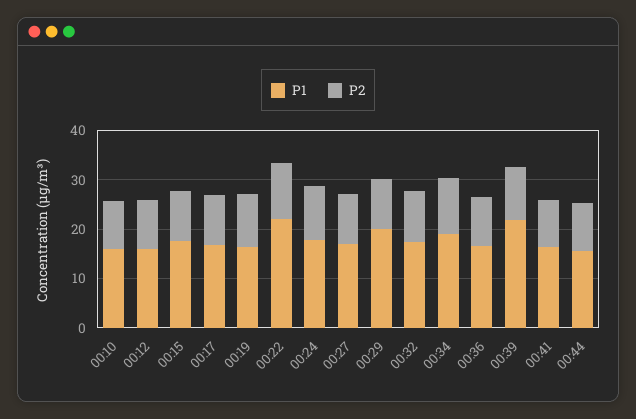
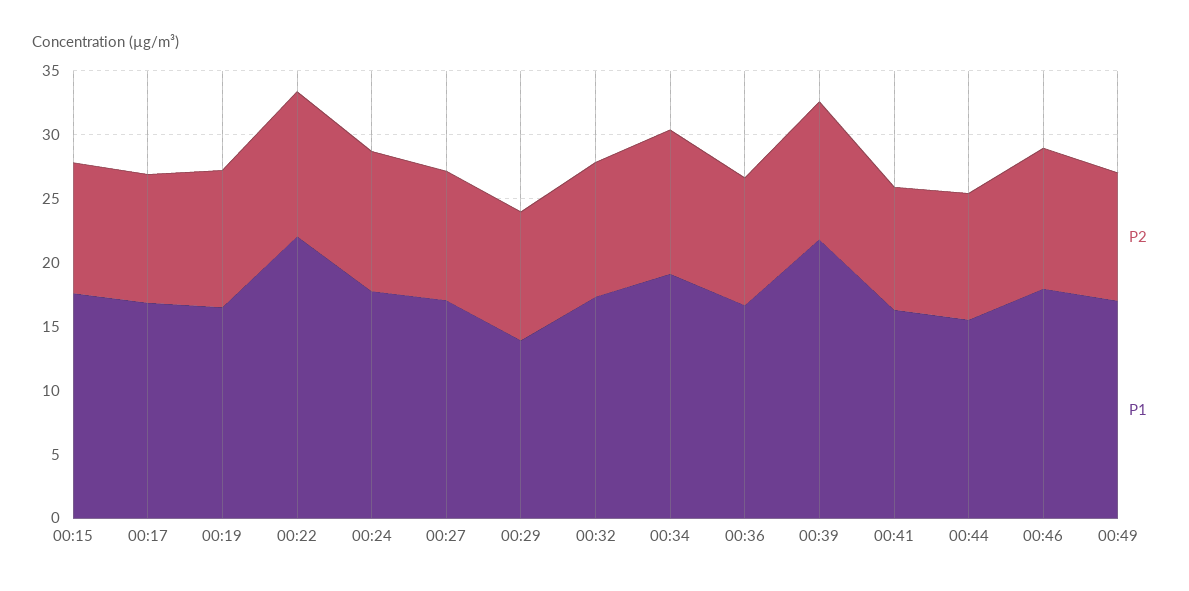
P1, 00:10: 16 -> none
P2, 00:10: 10 -> none
P1, 00:12: 16 -> none
P2, 00:12: 10 -> none
P1, 00:29: 20 -> 14
P2, 00:46: none -> 11
P1, 00:46: none -> 18
P2, 00:49: none -> 10
P1, 00:49: none -> 17

